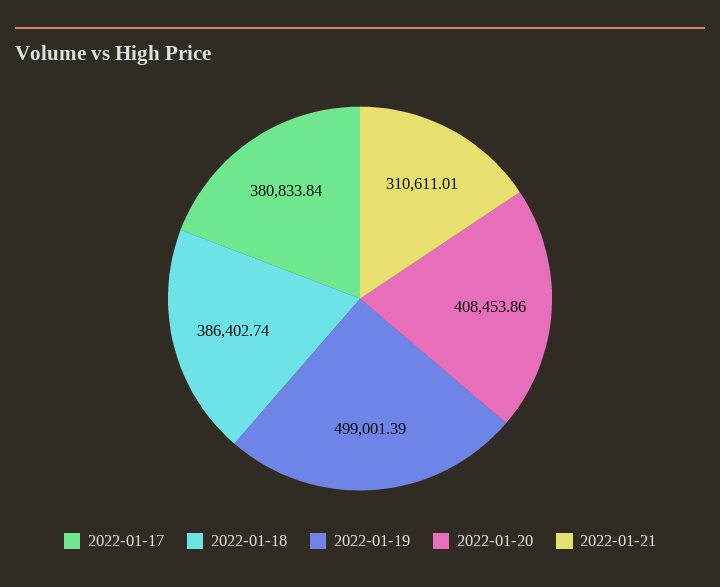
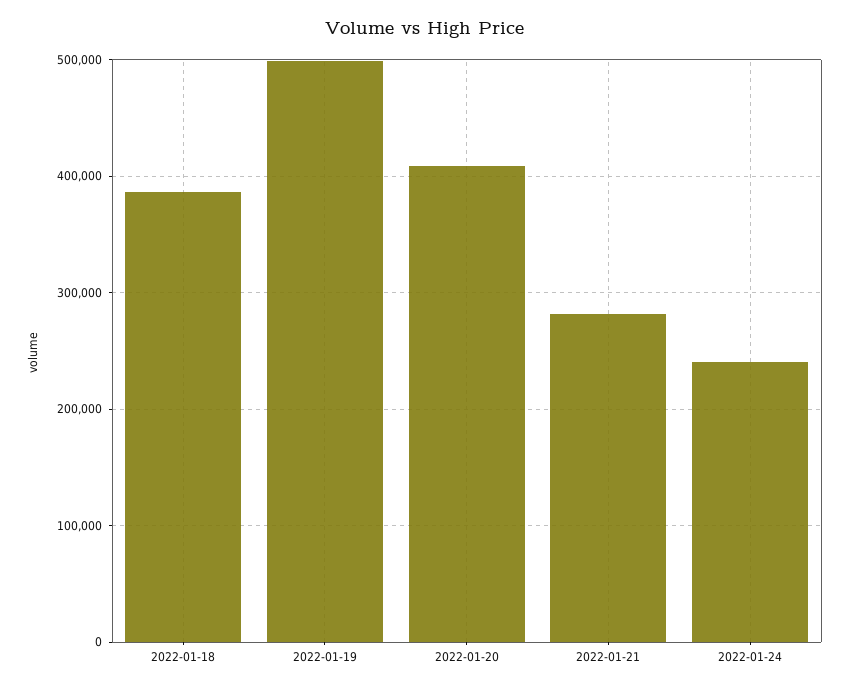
2022-01-17: 380833.84 -> none
2022-01-21: 310611.01 -> 280000
2022-01-24: none -> 240000

